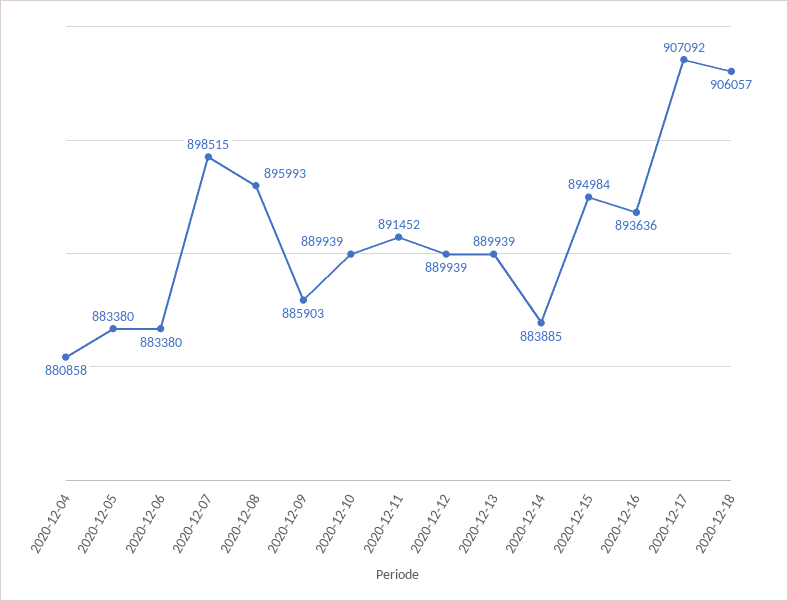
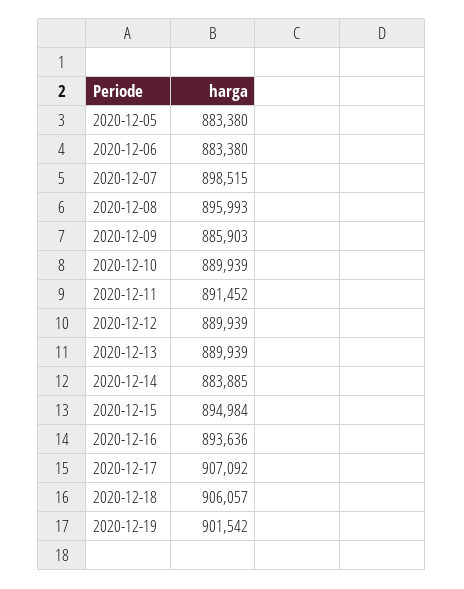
2020-12-04: 880858 -> none
2020-12-19: none -> 901542

